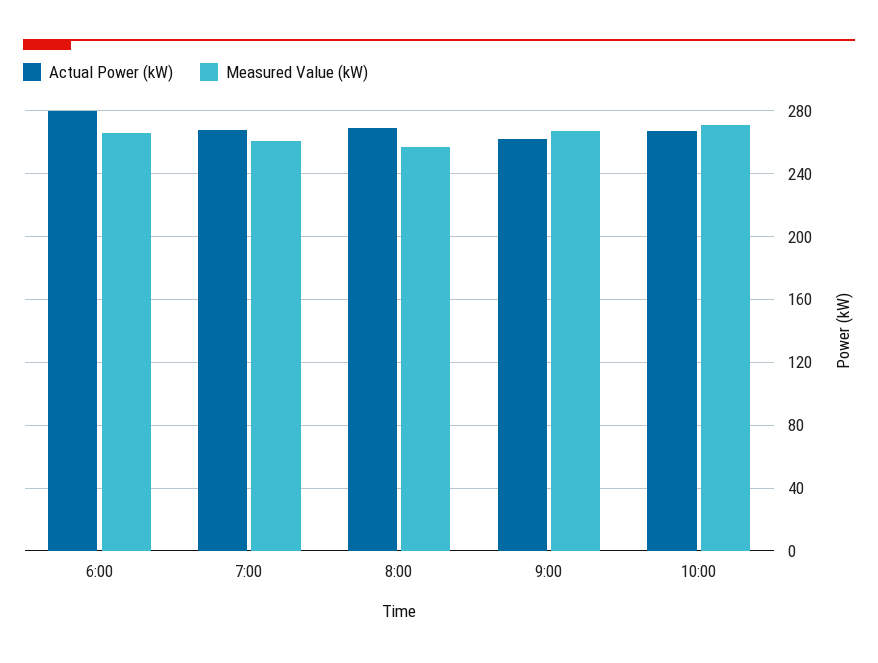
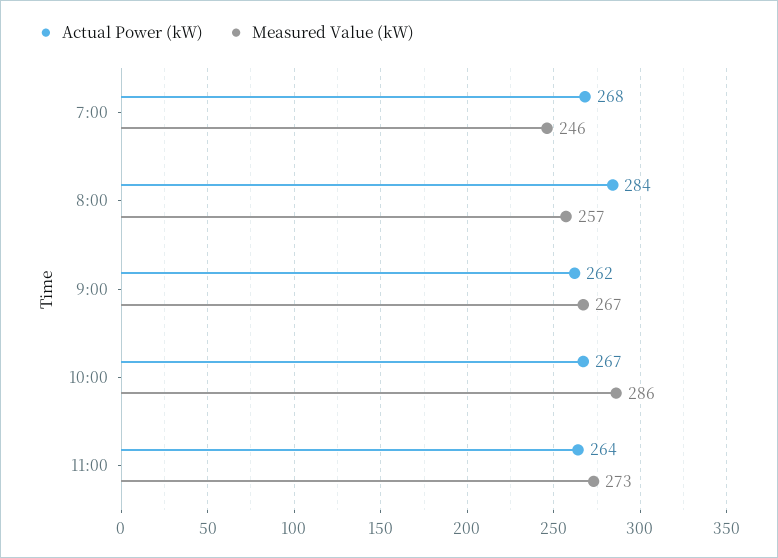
Actual Power (kW), 6:00: 280 -> none
Measured Value (kW), 6:00: 265 -> none
Measured Value (kW), 7:00: 260 -> 246
Actual Power (kW), 8:00: 270 -> 284
Measured Value (kW), 10:00: 270 -> 286
Actual Power (kW), 11:00: none -> 264
Measured Value (kW), 11:00: none -> 273

